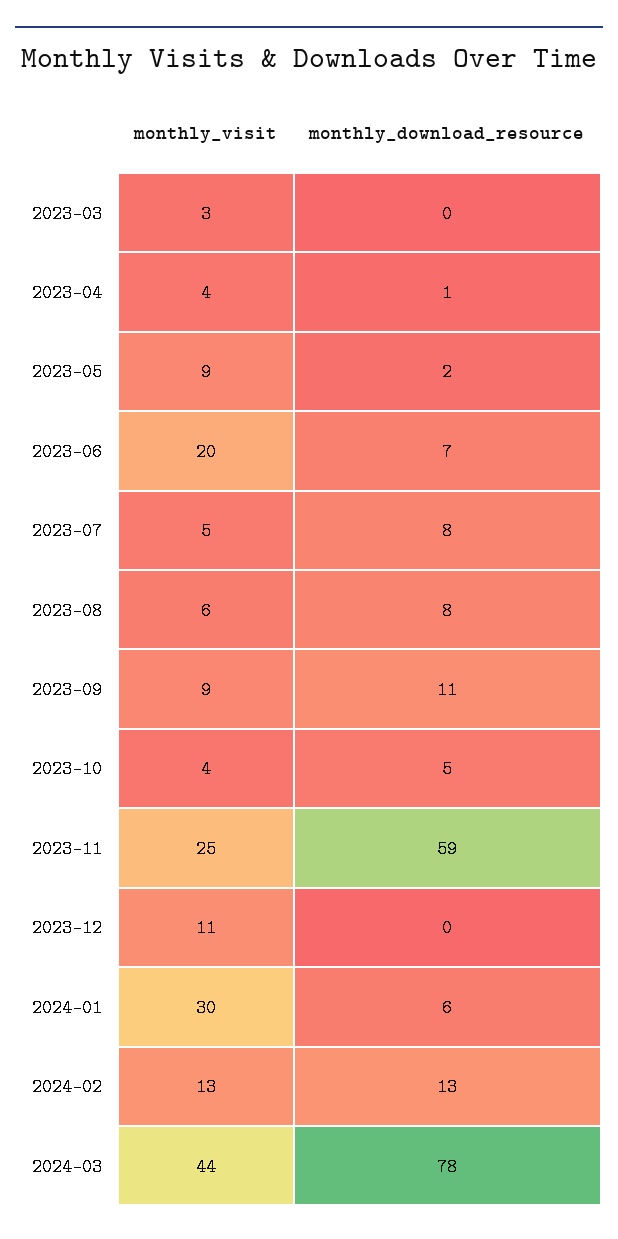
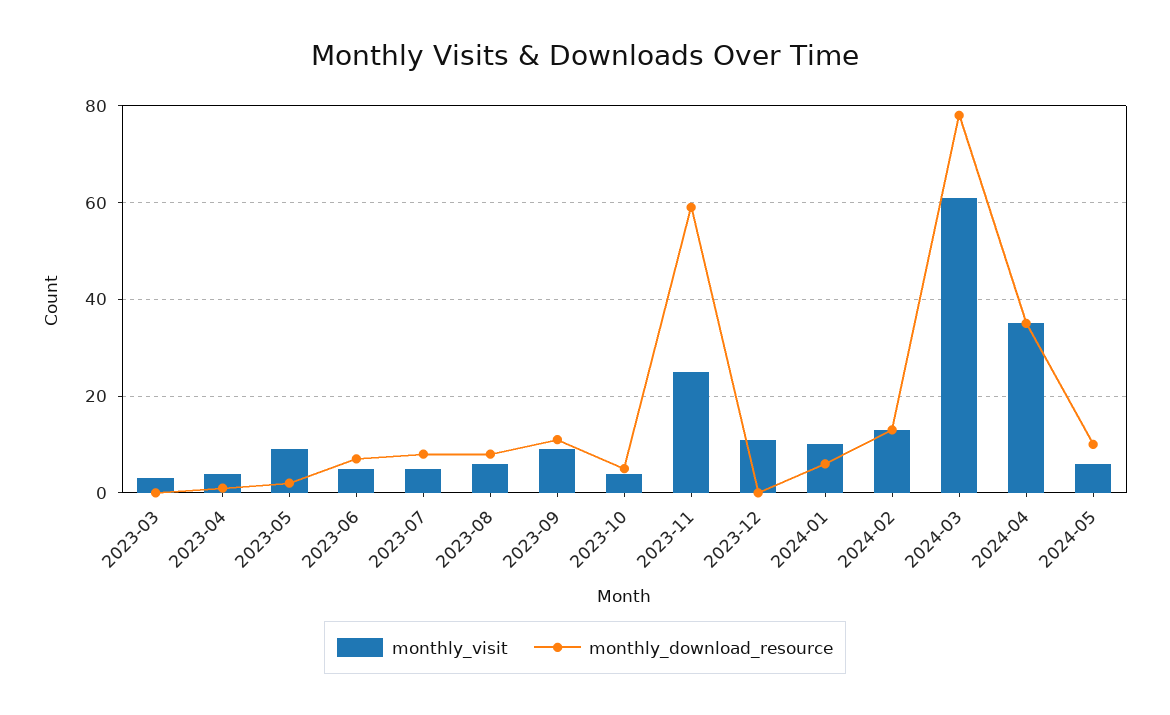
monthly_visit, 2023-06: 20 -> 5
monthly_visit, 2024-01: 30 -> 10
monthly_visit, 2024-03: 44 -> 60
monthly_visit, 2024-04: none -> 35
monthly_download_resource, 2024-04: none -> 35
monthly_visit, 2024-05: none -> 5
monthly_download_resource, 2024-05: none -> 10

